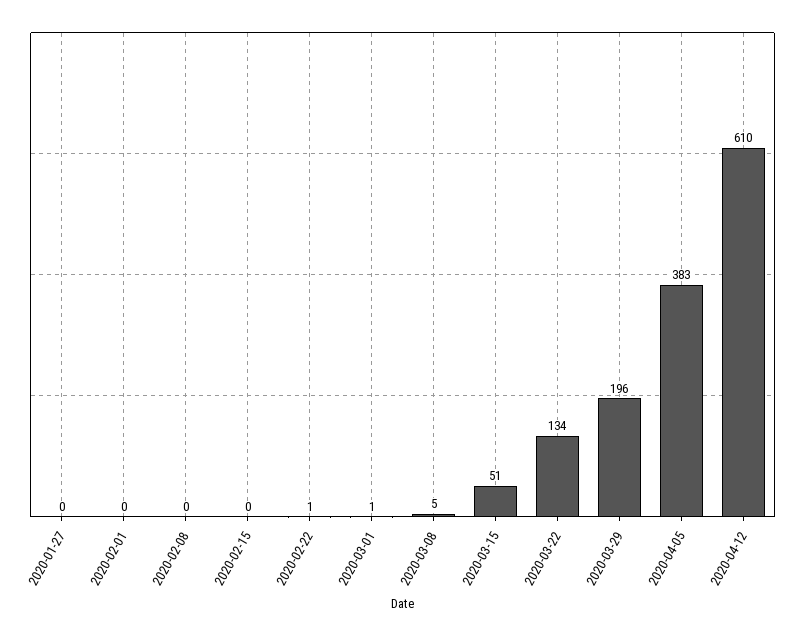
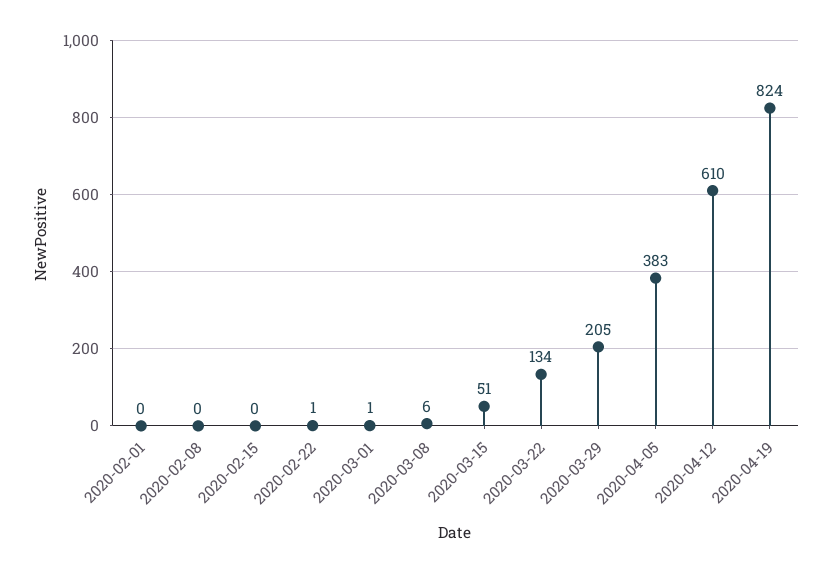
2020-01-27: 0 -> none
2020-03-08: 5 -> 6
2020-03-29: 196 -> 205
2020-04-19: none -> 824

